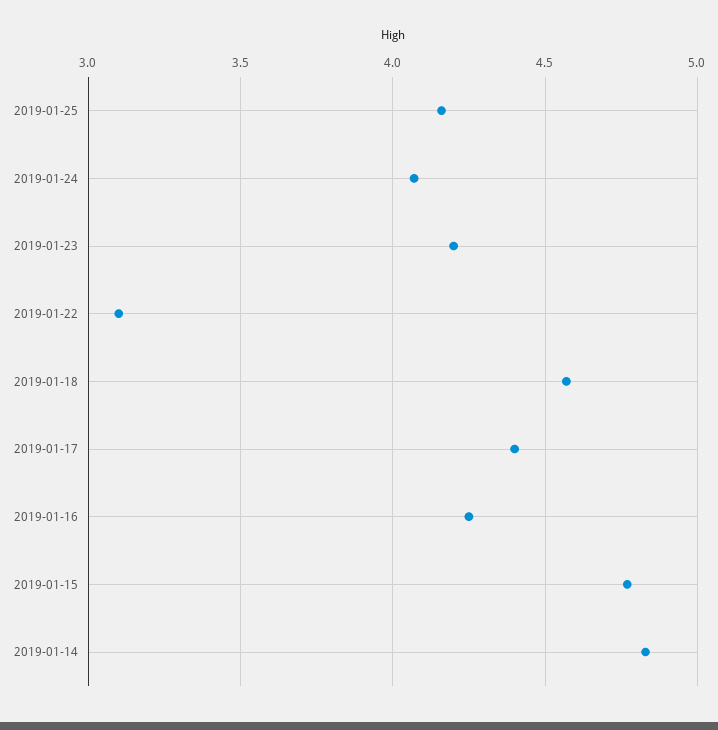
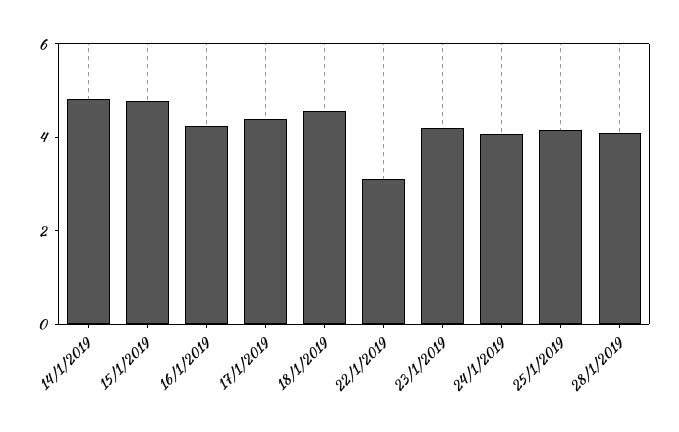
28/1/2019: none -> 4

